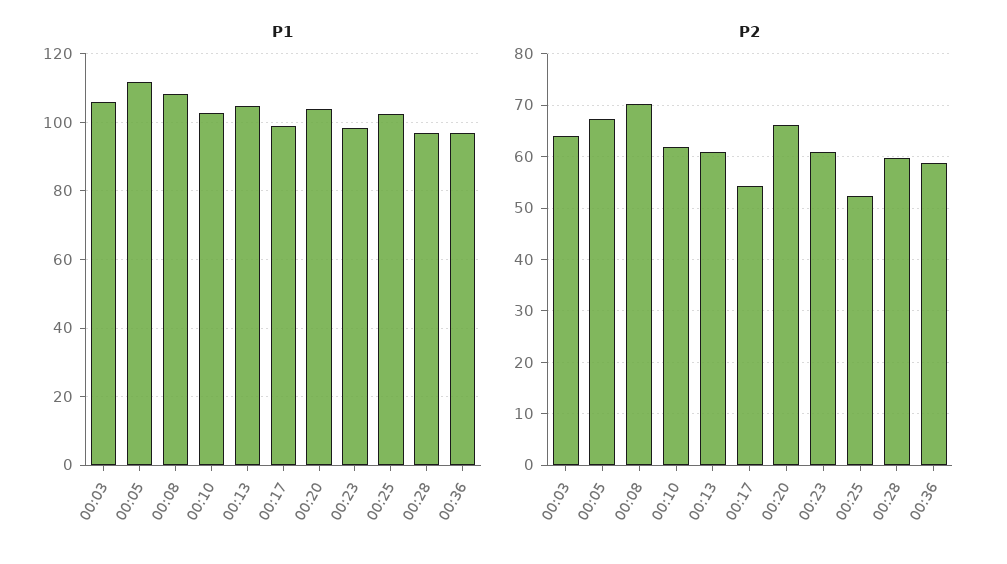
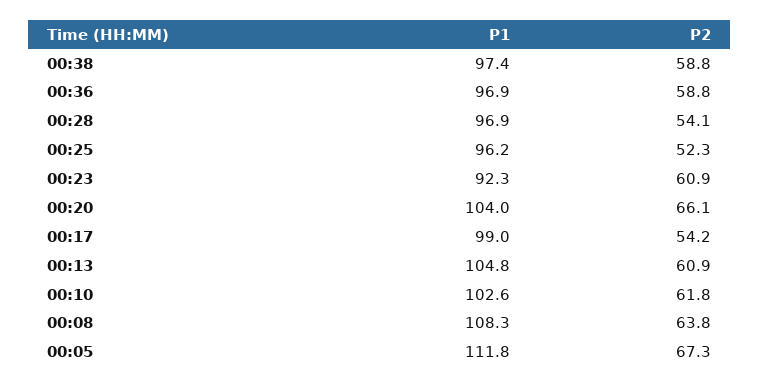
P1, 00:03: 106 -> none
P1, 00:23: 98 -> 92.3
P1, 00:25: 102 -> 96.2
P2, 00:03: 64 -> none
P2, 00:08: 70 -> 63.8
P2, 00:28: 60 -> 54.1
P1, 00:38: none -> 97.4
P2, 00:38: none -> 58.8

